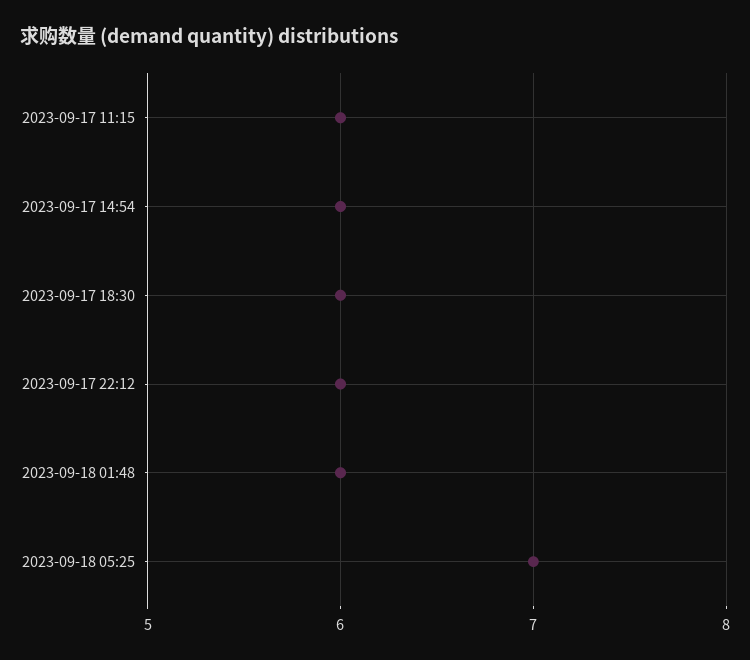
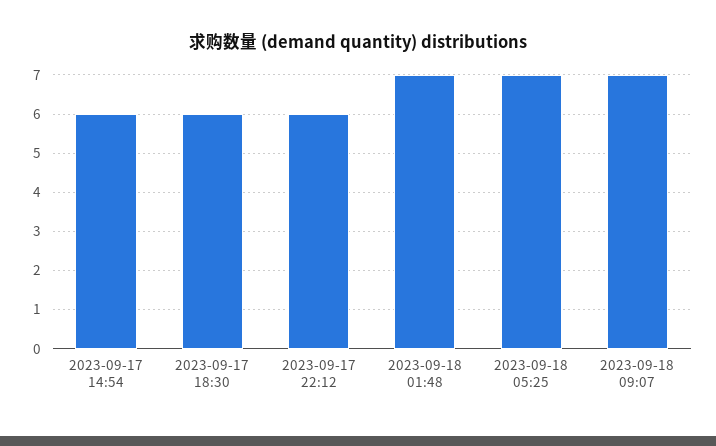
2023-09-17 11:15: 6 -> none
2023-09-18 01:48: 6 -> 7
2023-09-18 09:07: none -> 7

